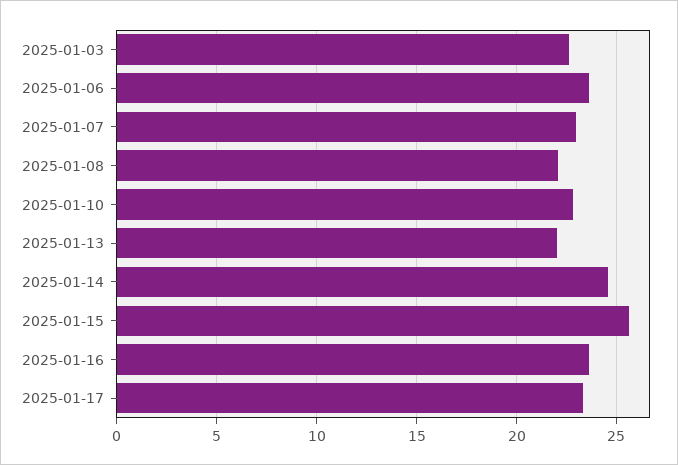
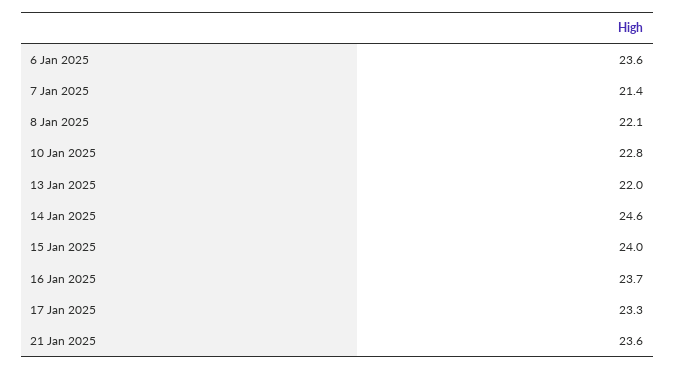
2025-01-03: 22.5 -> none
2025-01-07: 23 -> 21.4
2025-01-15: 25.5 -> 24
21 Jan 2025: none -> 23.6

